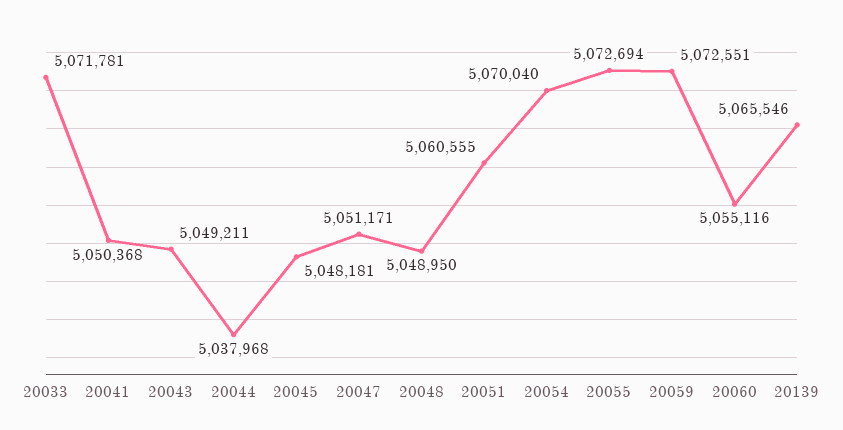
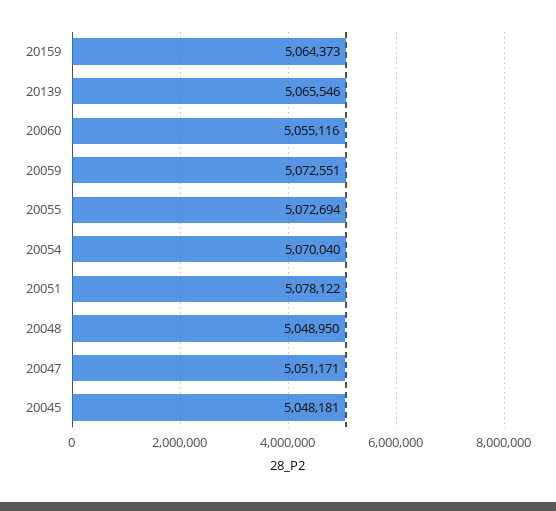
20033: 5071781 -> none
20041: 5050368 -> none
20043: 5049211 -> none
20044: 5037968 -> none
20051: 5060555 -> 5078122
20159: none -> 5064373

